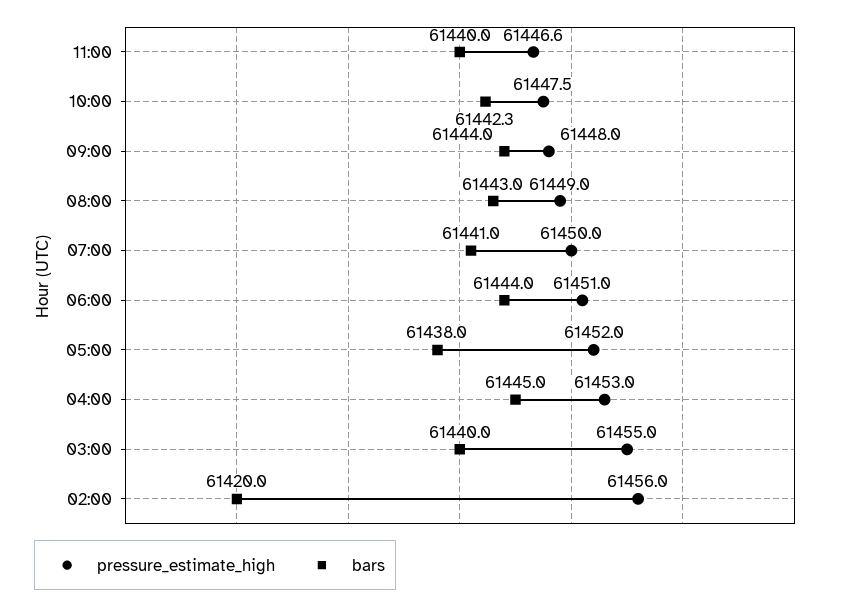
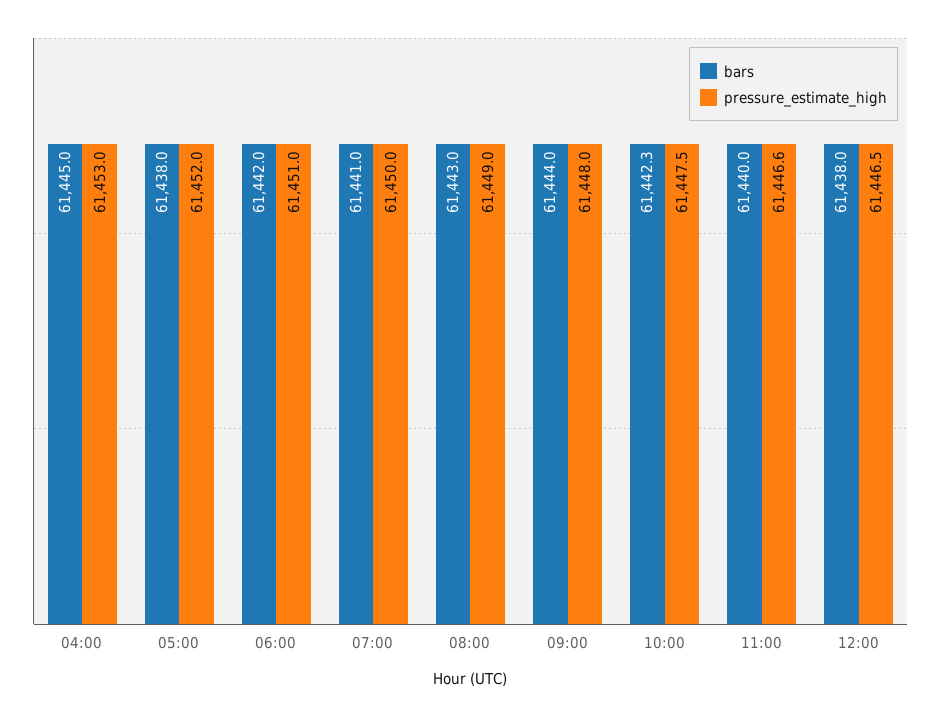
bars, 06:00: 61444 -> 61442
pressure_estimate_high, 03:00: 61455 -> none
bars, 03:00: 61440 -> none
pressure_estimate_high, 02:00: 61456 -> none
bars, 02:00: 61420 -> none
bars, 12:00: none -> 61438
pressure_estimate_high, 12:00: none -> 61446.5

